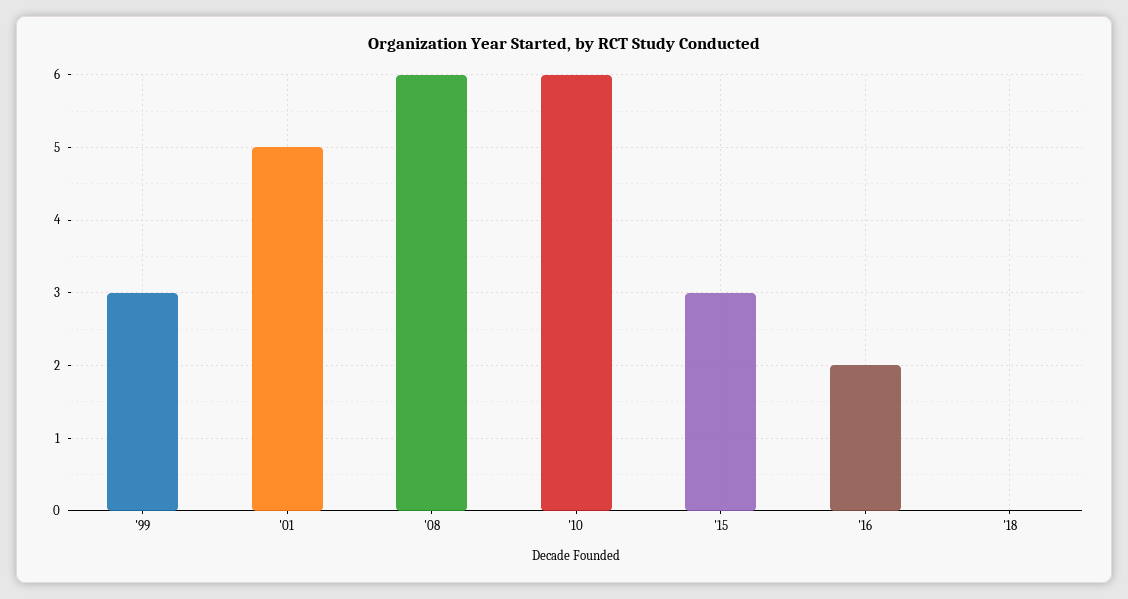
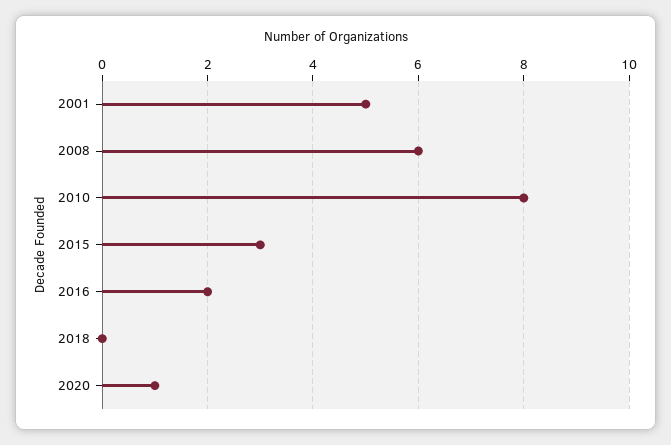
'99: 3 -> none
'10: 6 -> 8
2020: none -> 1

